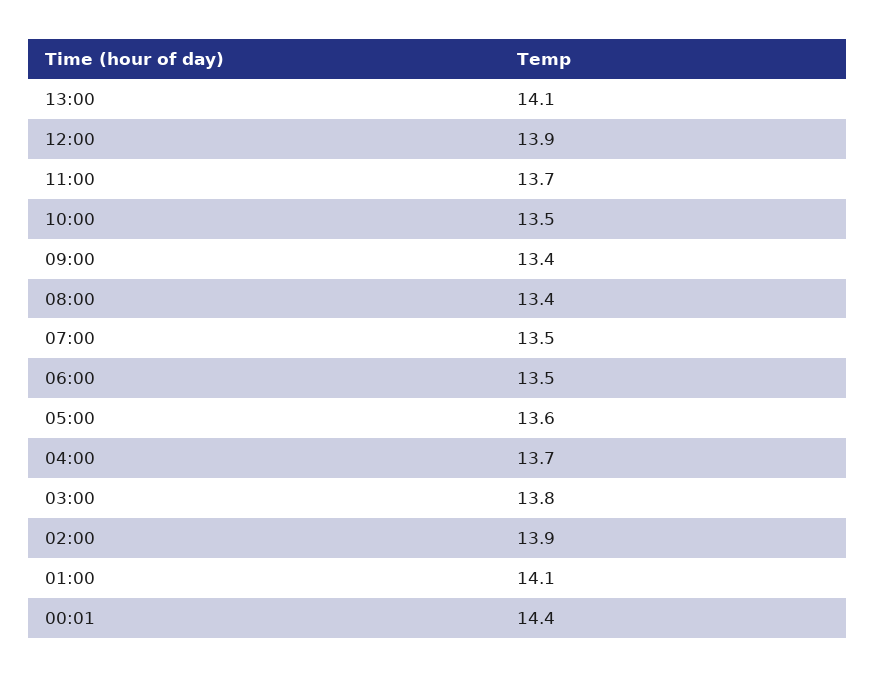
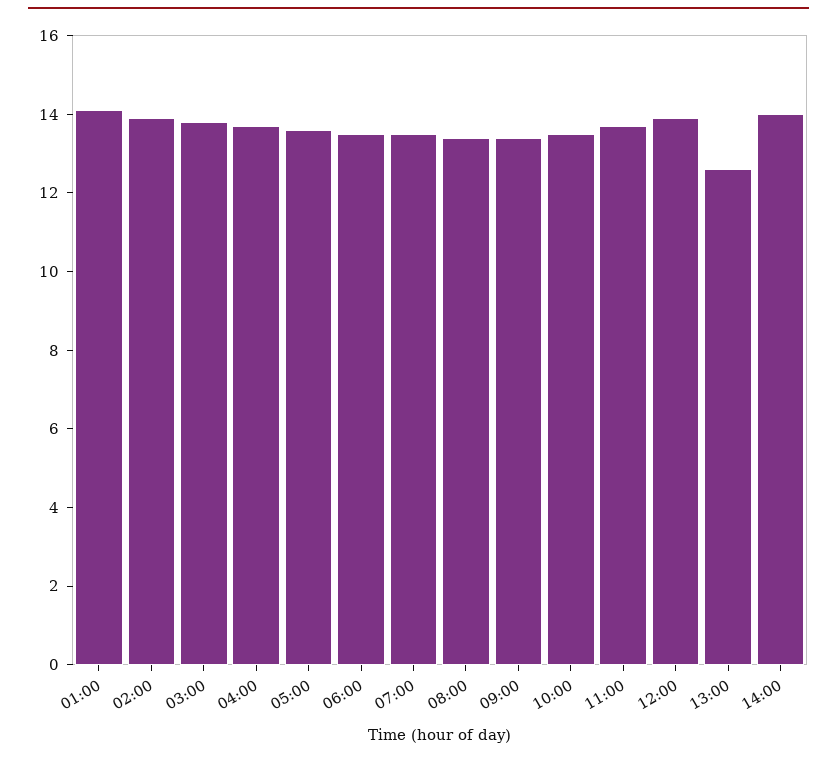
13:00: 14.1 -> 12.5
00:01: 14.4 -> none
14:00: none -> 14

